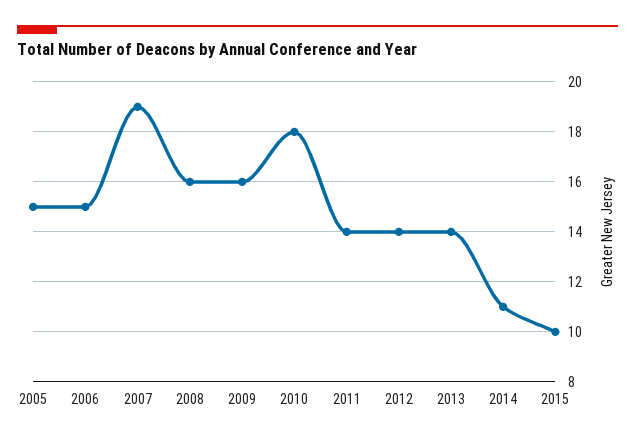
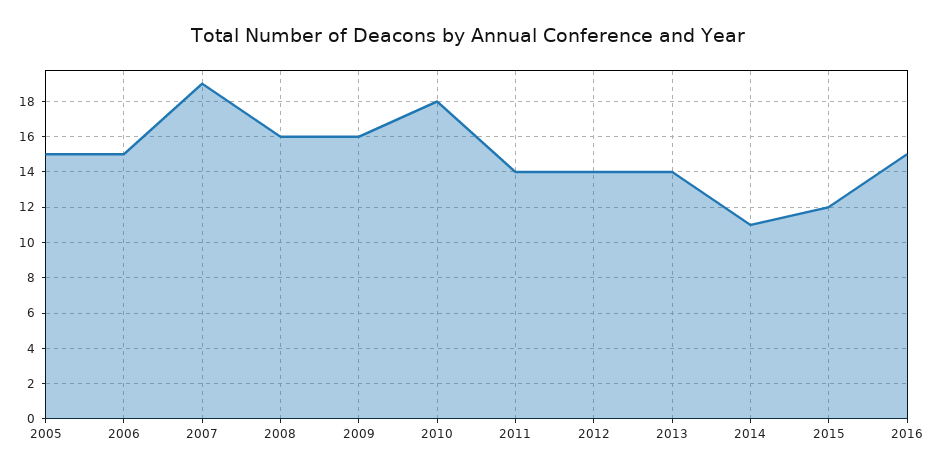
2015: 10 -> 12
2016: none -> 15

